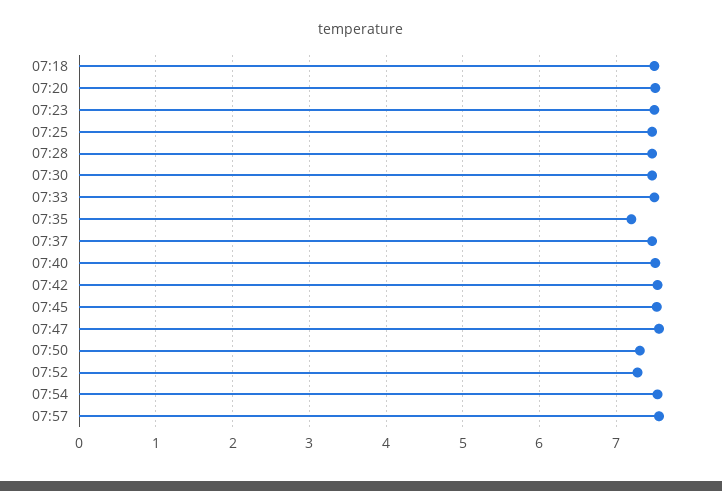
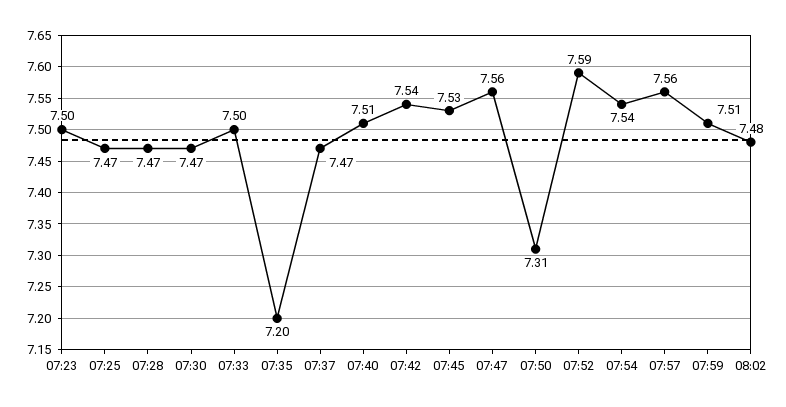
07:18: 7.5 -> none
07:20: 7.5 -> none
07:52: 7.3 -> 7.59
07:59: none -> 7.51
08:02: none -> 7.48

